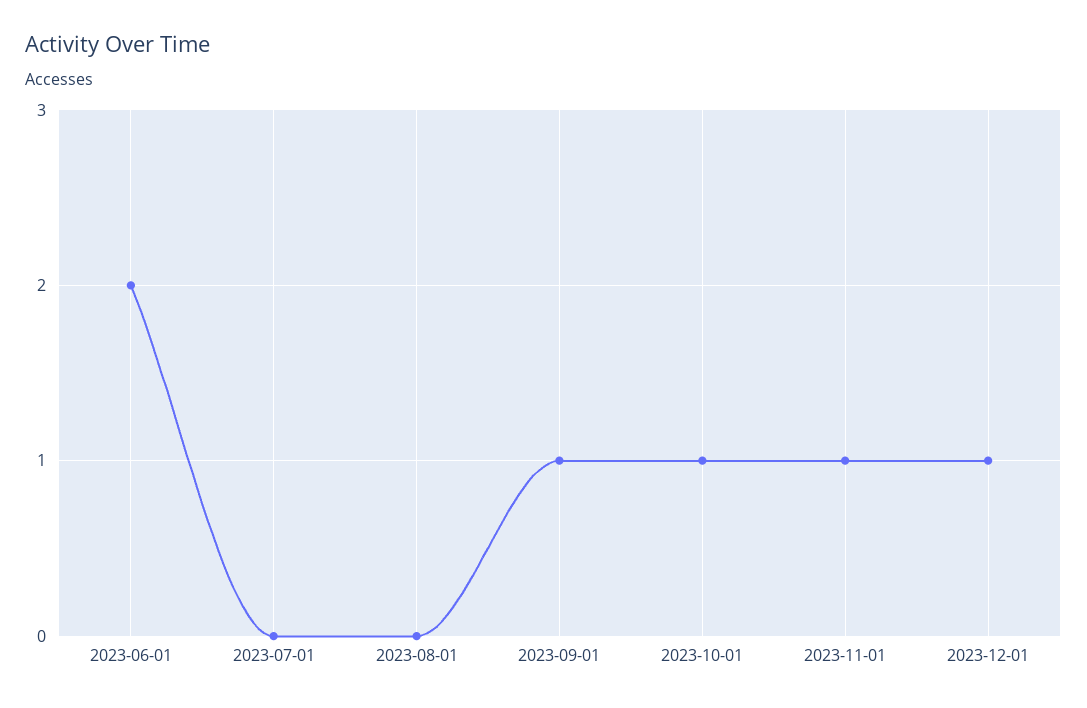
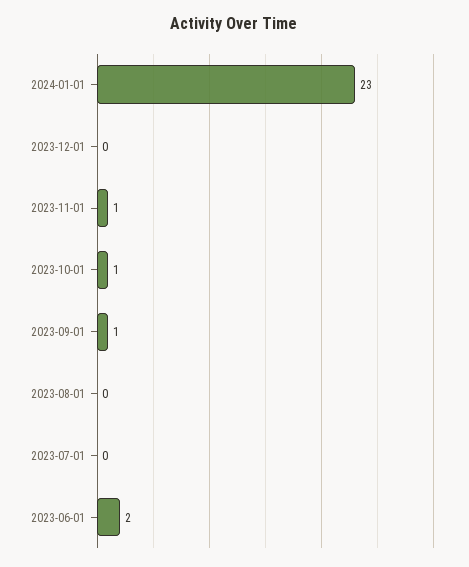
2023-12-01: 1 -> 0
2024-01-01: none -> 23

